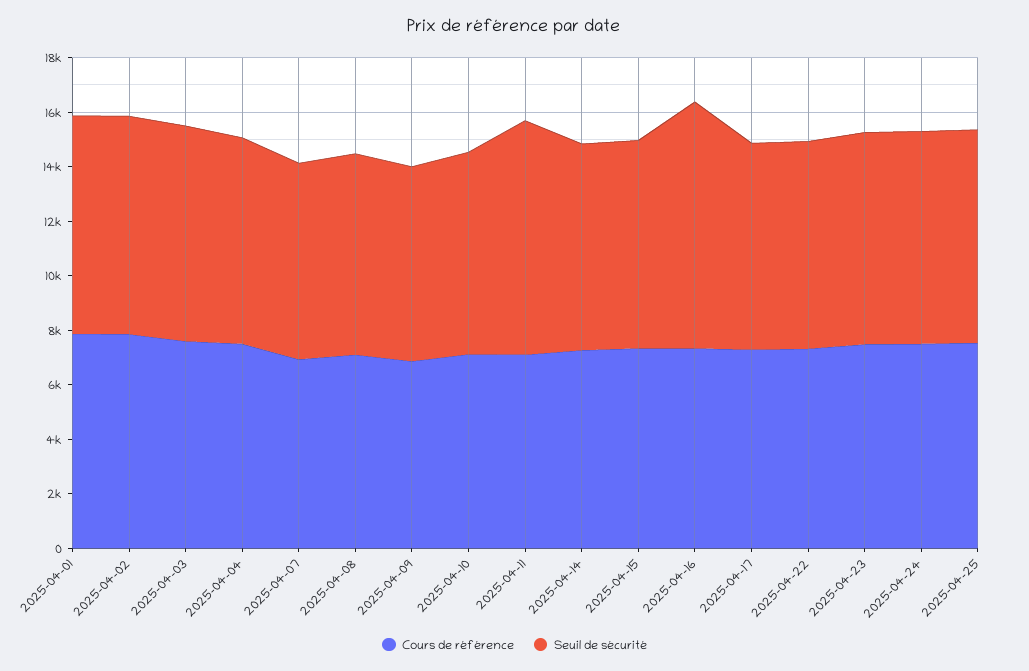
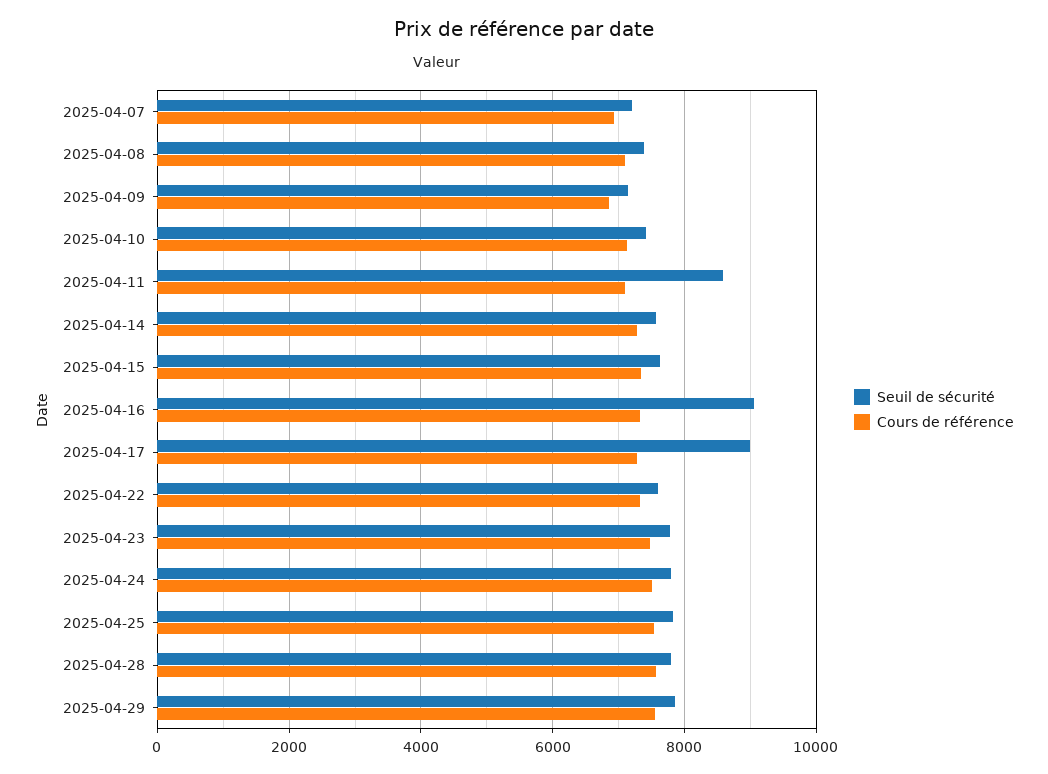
Cours de référence, 2025-04-01: 8000 -> none
Seuil de sécurité, 2025-04-01: 8000 -> none
Cours de référence, 2025-04-02: 8000 -> none
Seuil de sécurité, 2025-04-02: 8000 -> none
Cours de référence, 2025-04-03: 7500 -> none
Seuil de sécurité, 2025-04-03: 8000 -> none
Cours de référence, 2025-04-04: 7500 -> none
Seuil de sécurité, 2025-04-04: 7500 -> none
Seuil de sécurité, 2025-04-17: 7500 -> 9000
Seuil de sécurité, 2025-04-28: none -> 7800
Cours de référence, 2025-04-28: none -> 7600
Seuil de sécurité, 2025-04-29: none -> 7800
Cours de référence, 2025-04-29: none -> 7600

